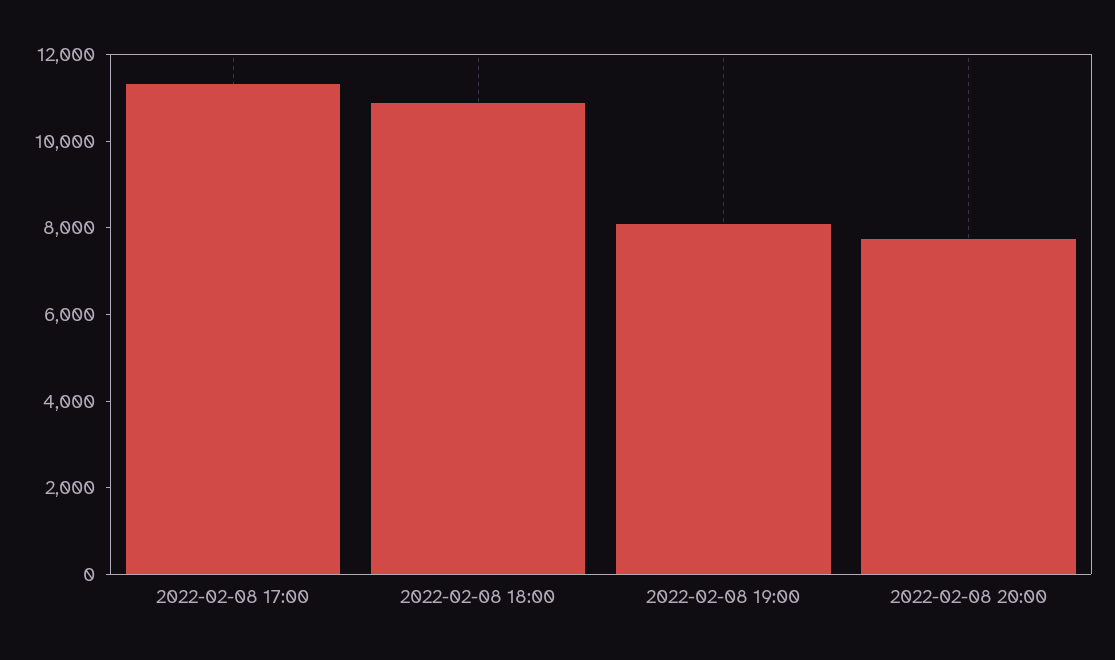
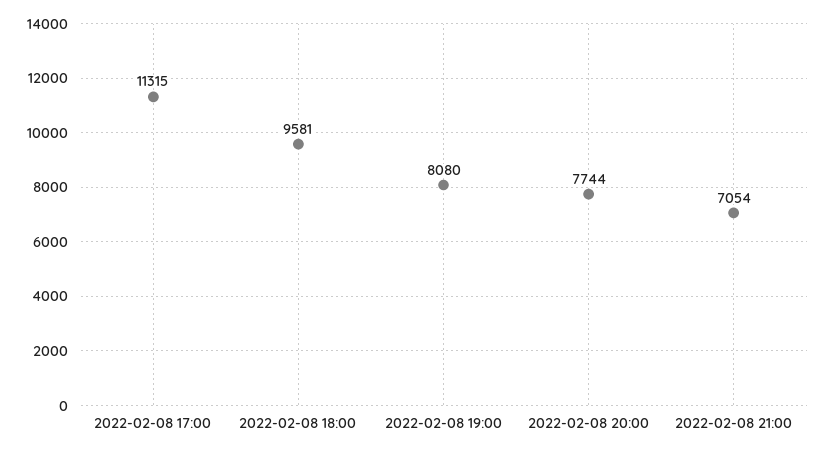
2022-02-08 18:00: 11000 -> 9581
2022-02-08 21:00: none -> 7054

